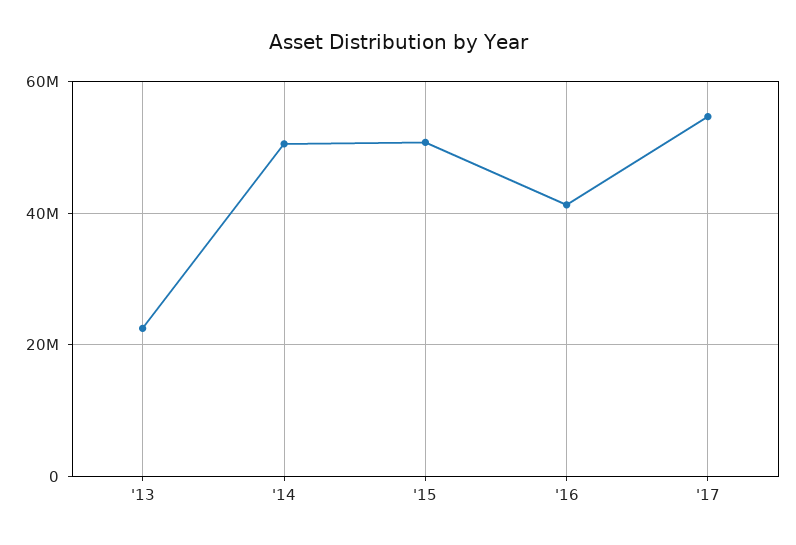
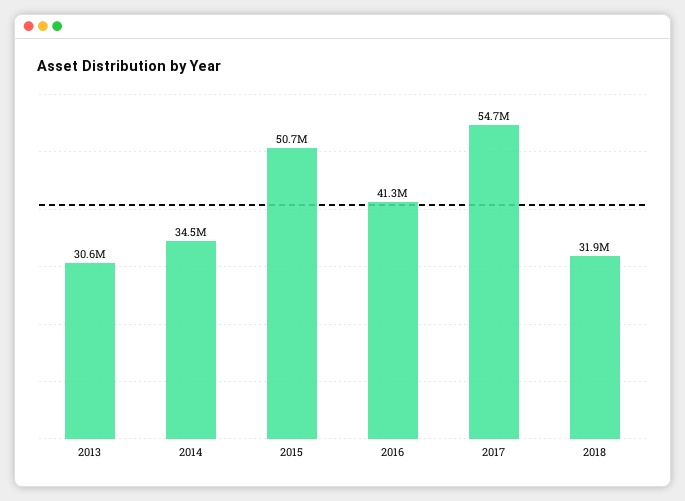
'13: 22000000 -> 30600000
'14: 50000000 -> 34500000
2018: none -> 31900000

